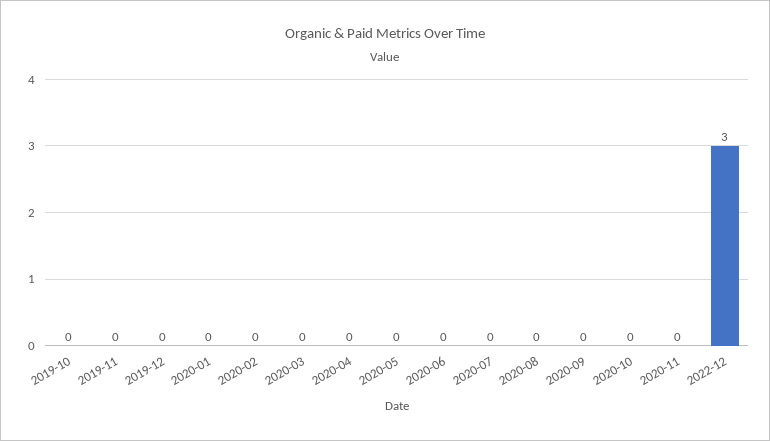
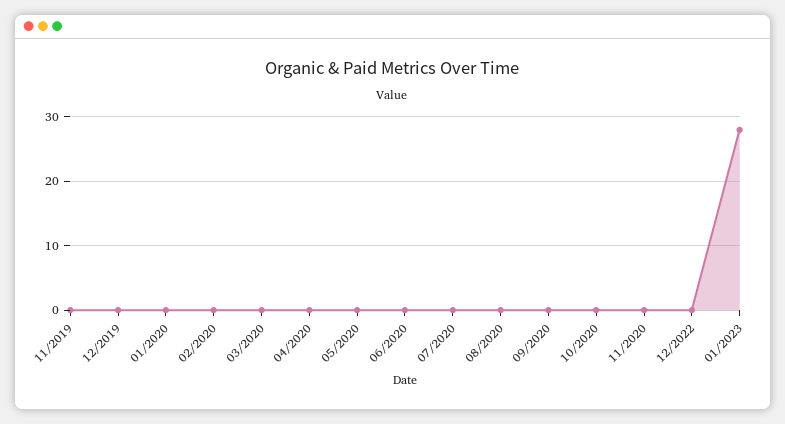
2019-10: 0 -> none
2022-12: 3 -> 0
01/2023: none -> 28

